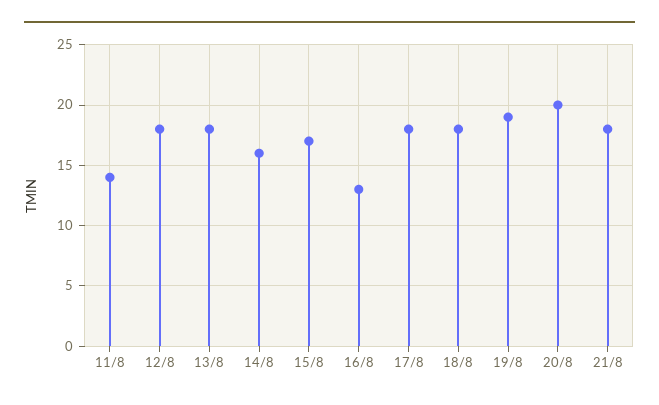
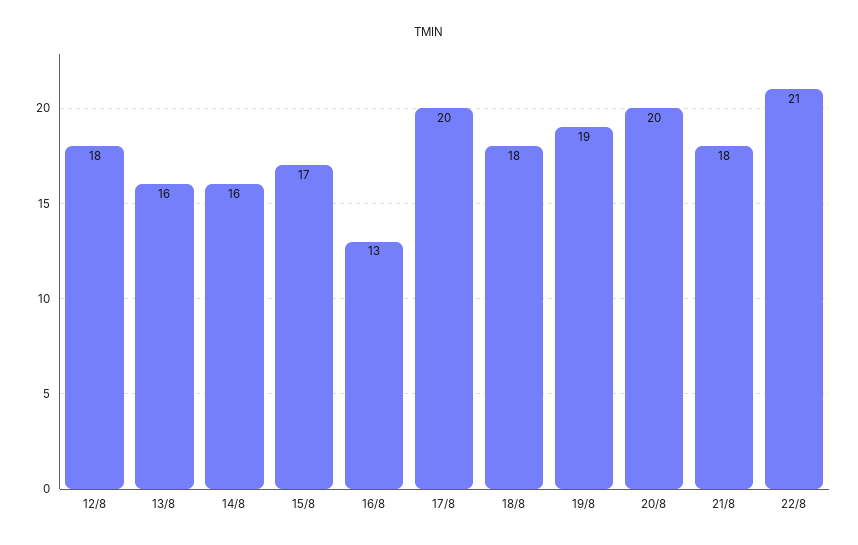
11/8: 14 -> none
13/8: 18 -> 16
17/8: 18 -> 20
22/8: none -> 21

